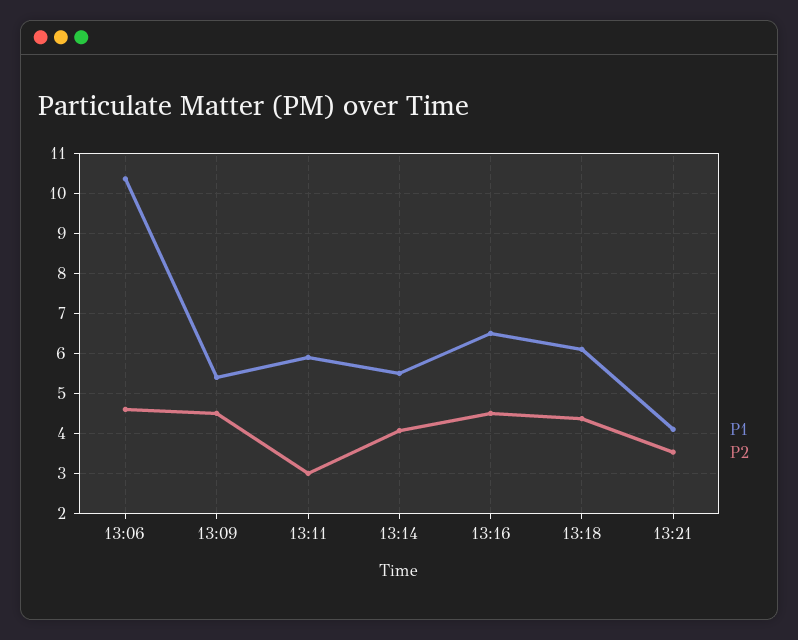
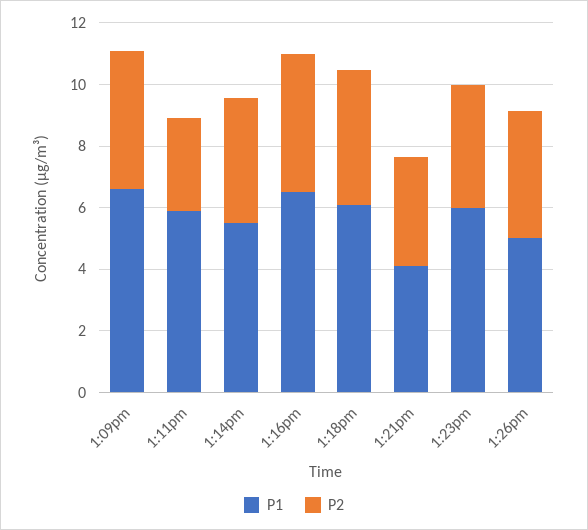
P1, 13:06: 10.4 -> none
P2, 13:06: 4.6 -> none
P1, 13:09: 5.4 -> 6.5
P1, 1:23pm: none -> 6
P2, 1:23pm: none -> 4
P1, 1:26pm: none -> 5
P2, 1:26pm: none -> 4

